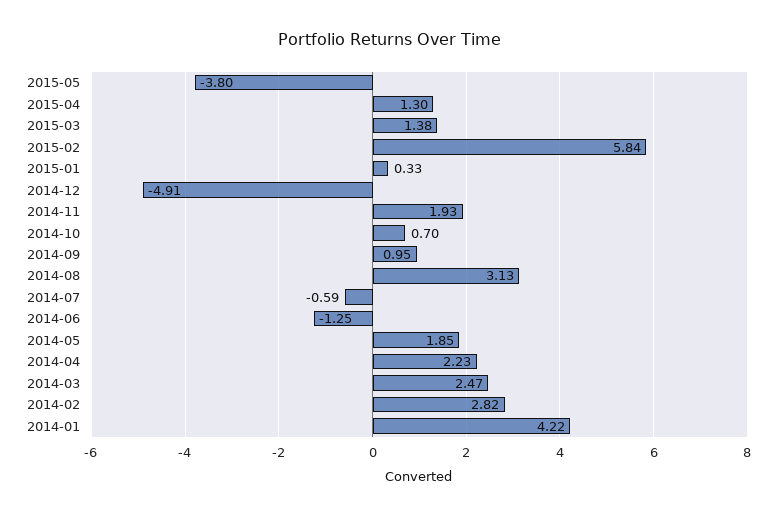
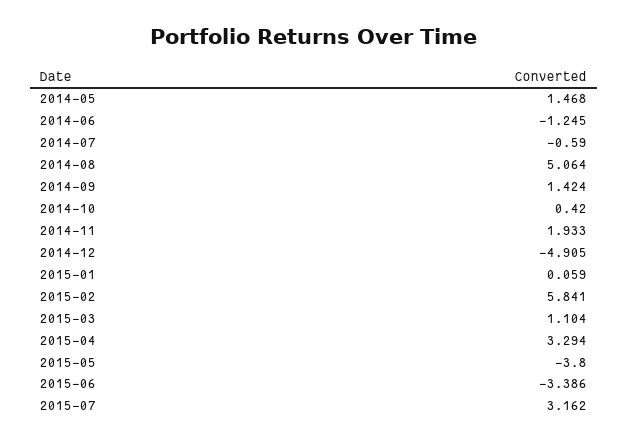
2015-04: 1.3 -> 3.294
2015-03: 1.38 -> 1.104
2015-01: 0.33 -> 0.059
2014-10: 0.7 -> 0.42
2014-09: 0.95 -> 1.424
2014-08: 3.13 -> 5.064
2014-05: 1.85 -> 1.468
2014-04: 2.23 -> none
2014-03: 2.47 -> none
2014-02: 2.82 -> none
2014-01: 4.22 -> none
2015-06: none -> -3.386
2015-07: none -> 3.162

